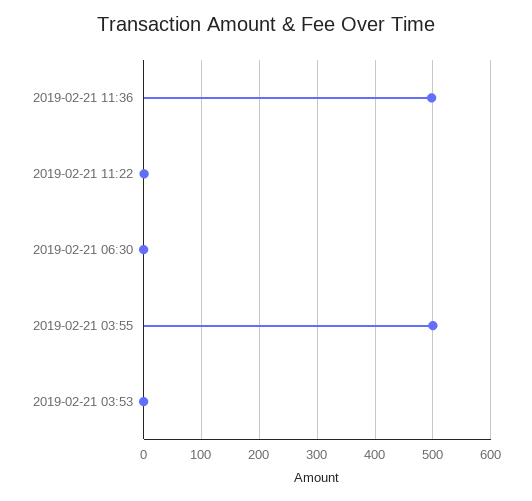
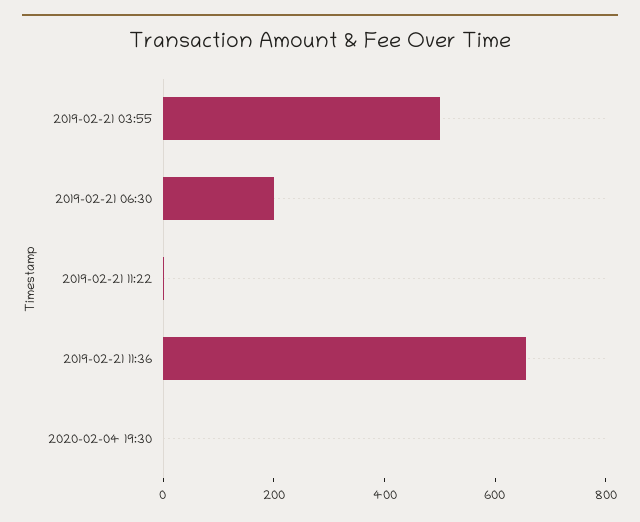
2019-02-21 11:36: 500 -> 650
2019-02-21 06:30: 0 -> 200
2019-02-21 03:53: 0 -> none
2020-02-04 19:30: none -> 0

